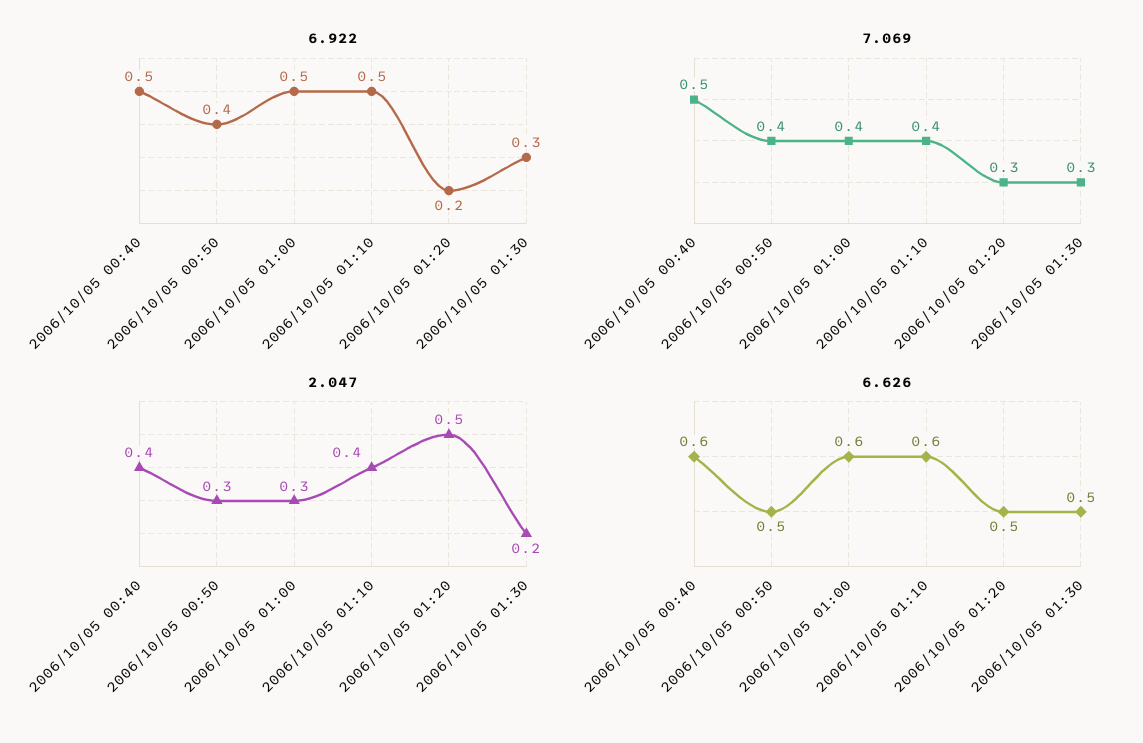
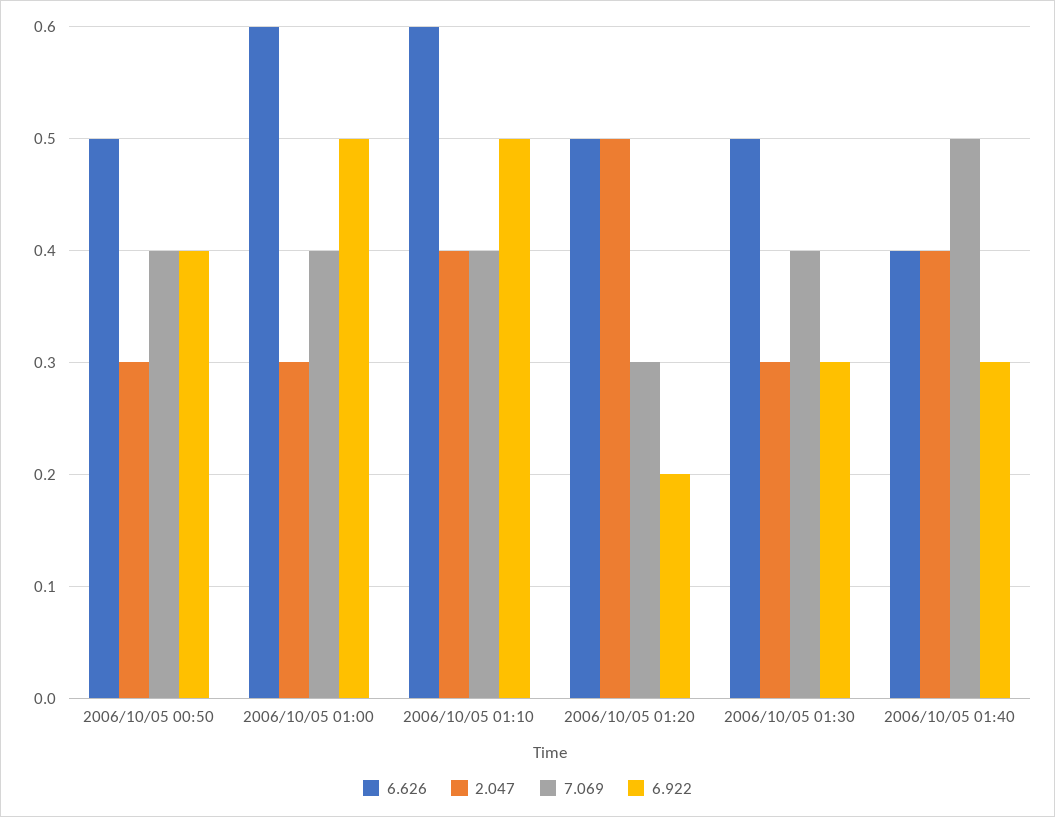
6.922, 2006/10/05 00:40: 0.5 -> none
7.069, 2006/10/05 00:40: 0.5 -> none
7.069, 2006/10/05 01:30: 0.3 -> 0.4
2.047, 2006/10/05 00:40: 0.4 -> none
2.047, 2006/10/05 01:30: 0.2 -> 0.3
6.626, 2006/10/05 00:40: 0.6 -> none
6.626, 2006/10/05 01:40: none -> 0.4
2.047, 2006/10/05 01:40: none -> 0.4
7.069, 2006/10/05 01:40: none -> 0.5
6.922, 2006/10/05 01:40: none -> 0.3

